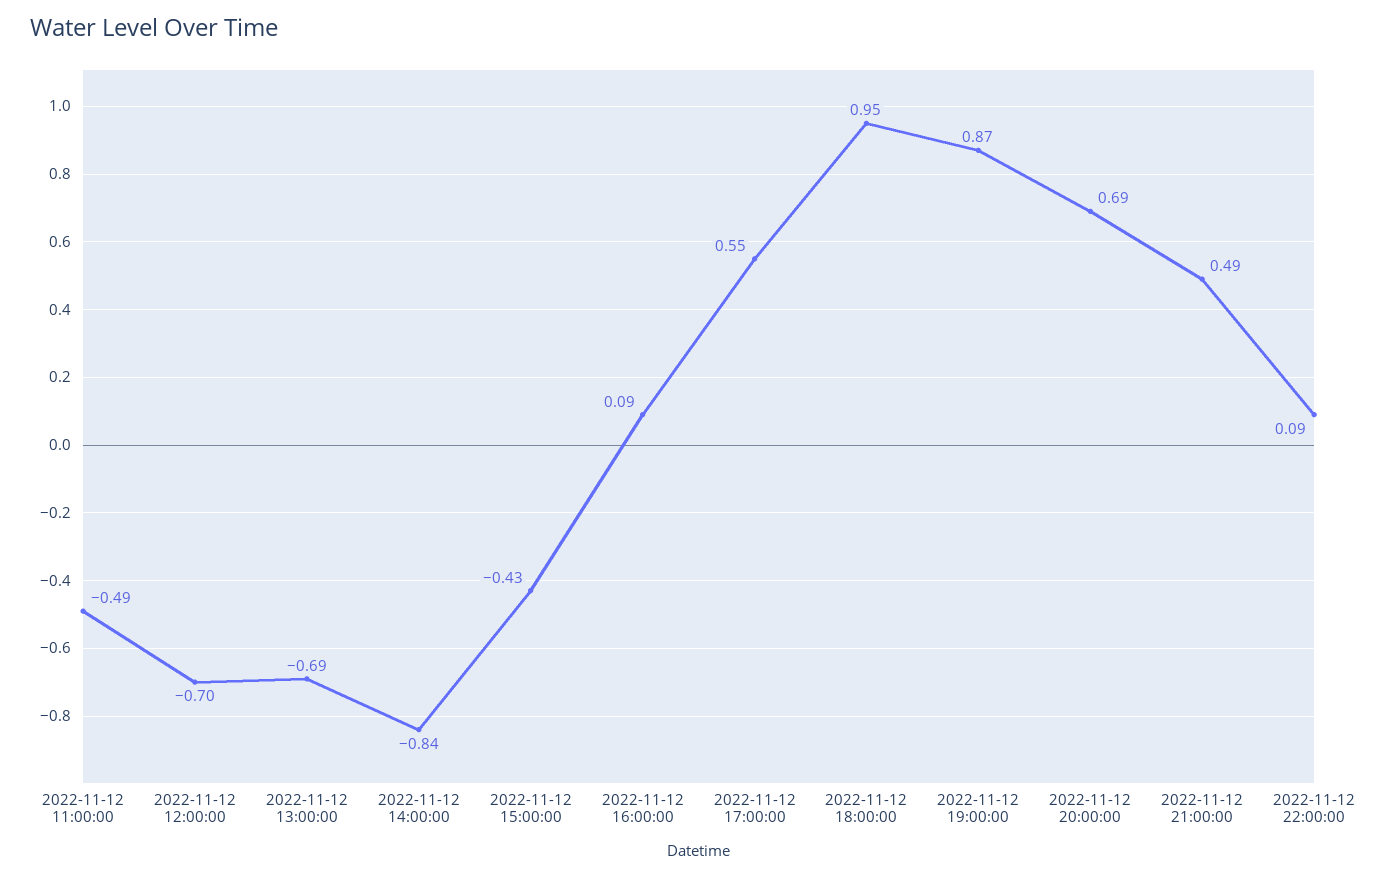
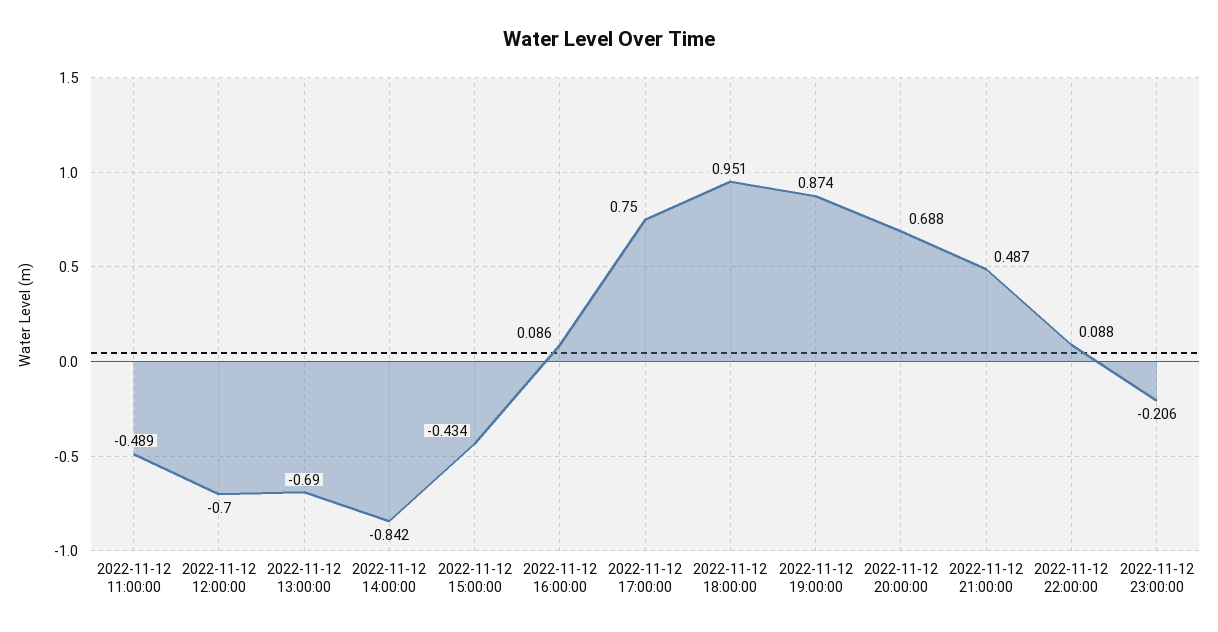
2022-11-12 17:00:00: 0.55 -> 0.75
2022-11-12 23:00:00: none -> -0.206

